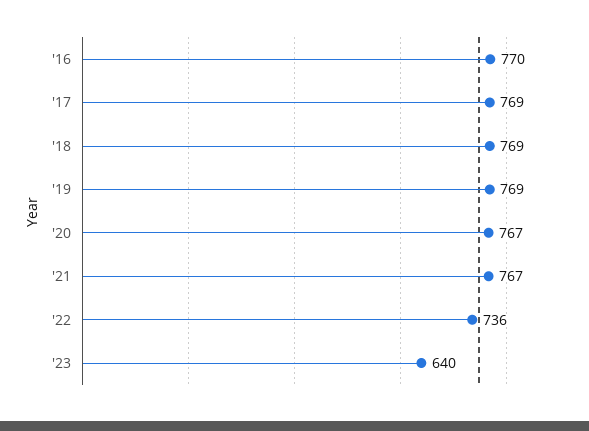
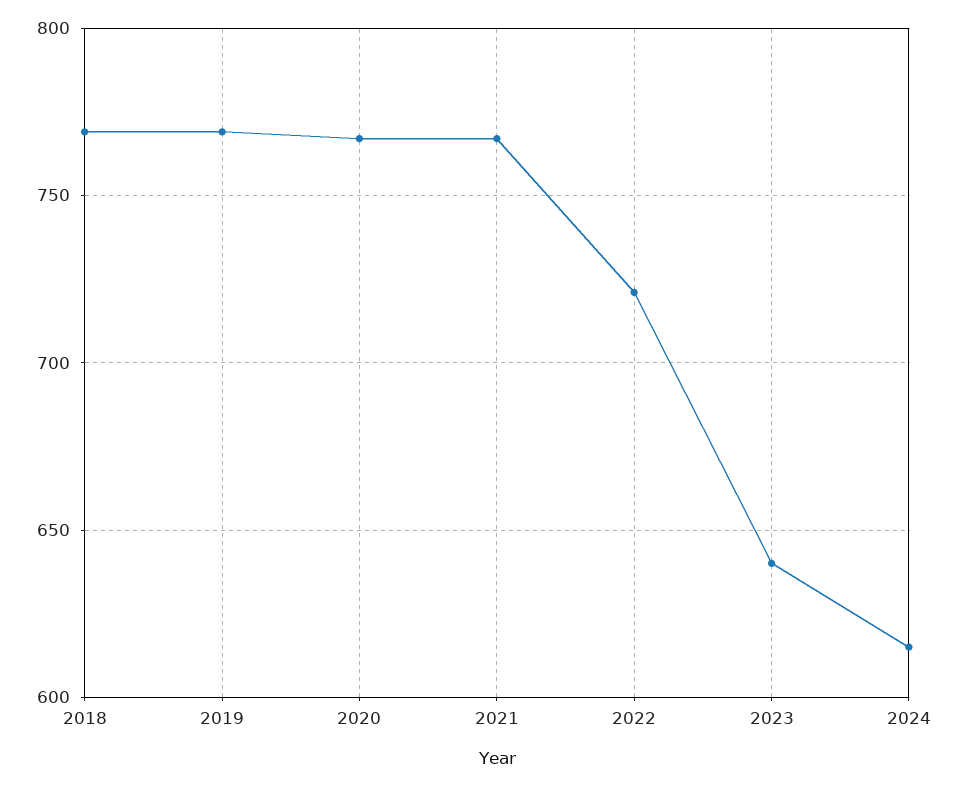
'16: 770 -> none
'17: 769 -> none
'22: 736 -> 720
2024: none -> 615

